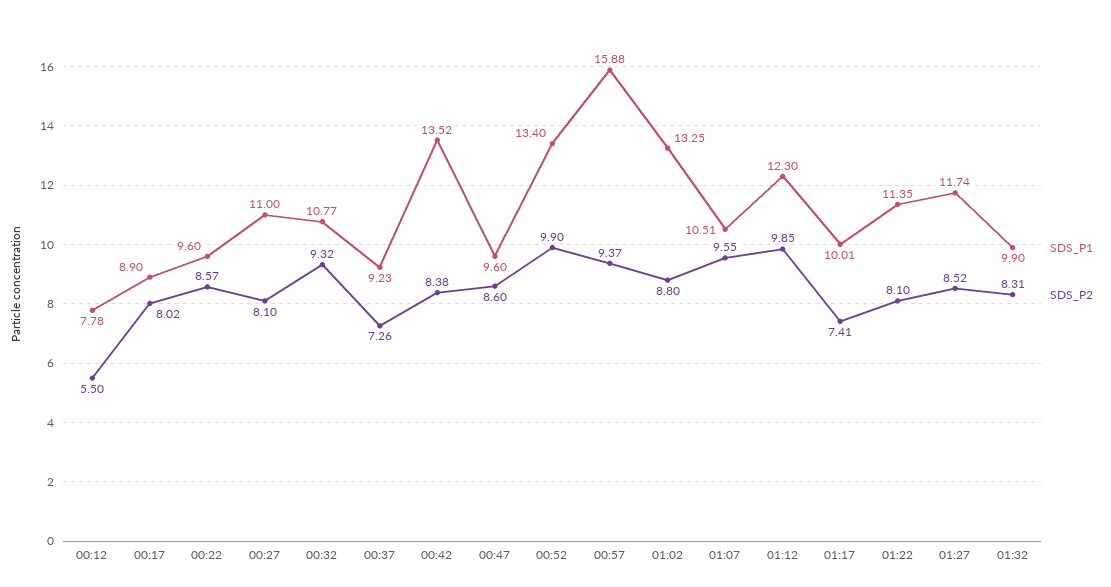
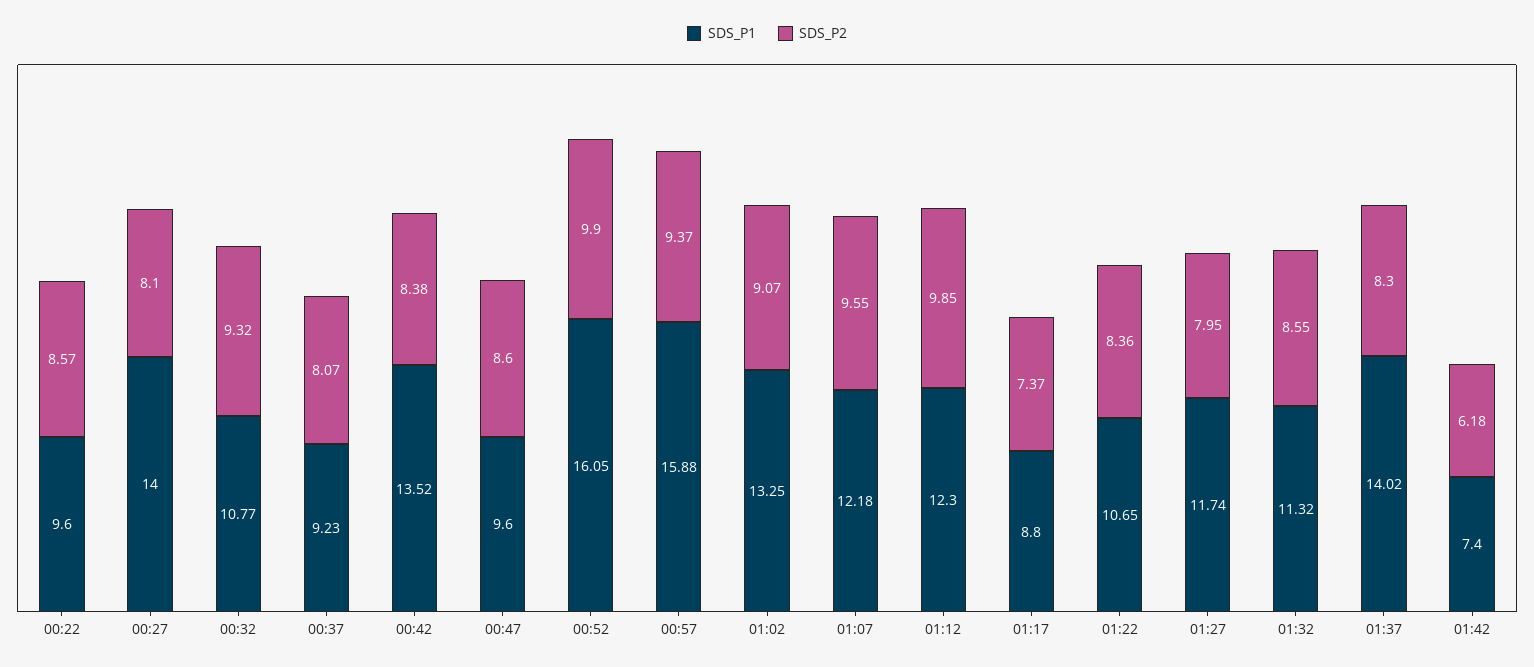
SDS_P1, 00:12: 7.78 -> none
SDS_P2, 00:12: 5.5 -> none
SDS_P1, 00:17: 8.9 -> none
SDS_P2, 00:17: 8.02 -> none
SDS_P1, 00:27: 11 -> 14
SDS_P2, 00:37: 7.26 -> 8.07
SDS_P1, 00:52: 13.4 -> 16.05
SDS_P2, 01:02: 8.8 -> 9.07
SDS_P1, 01:07: 10.51 -> 12.18
SDS_P1, 01:17: 10.01 -> 8.8
SDS_P2, 01:17: 7.41 -> 7.37
SDS_P1, 01:22: 11.35 -> 10.65
SDS_P2, 01:22: 8.1 -> 8.36
SDS_P2, 01:27: 8.52 -> 7.95
SDS_P1, 01:32: 9.9 -> 11.32
SDS_P2, 01:32: 8.31 -> 8.55
SDS_P1, 01:37: none -> 14.02
SDS_P2, 01:37: none -> 8.3
SDS_P1, 01:42: none -> 7.4
SDS_P2, 01:42: none -> 6.18

